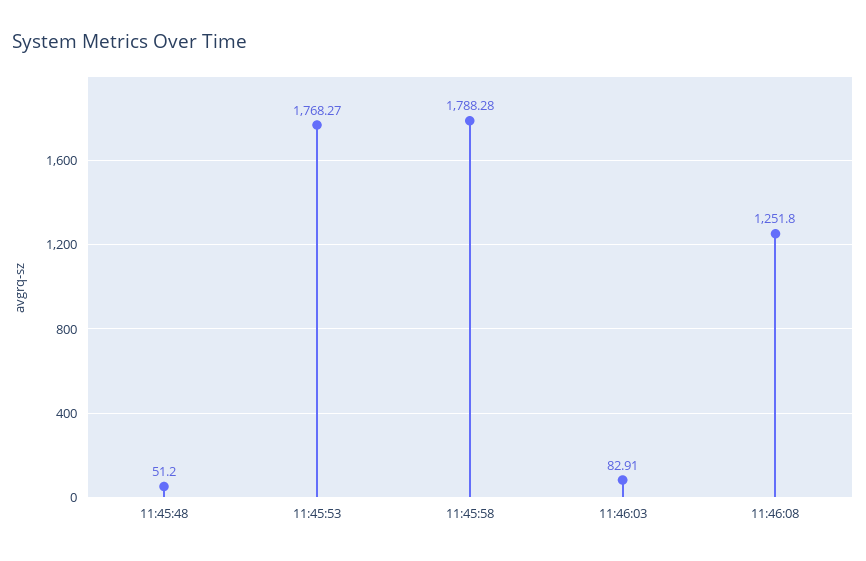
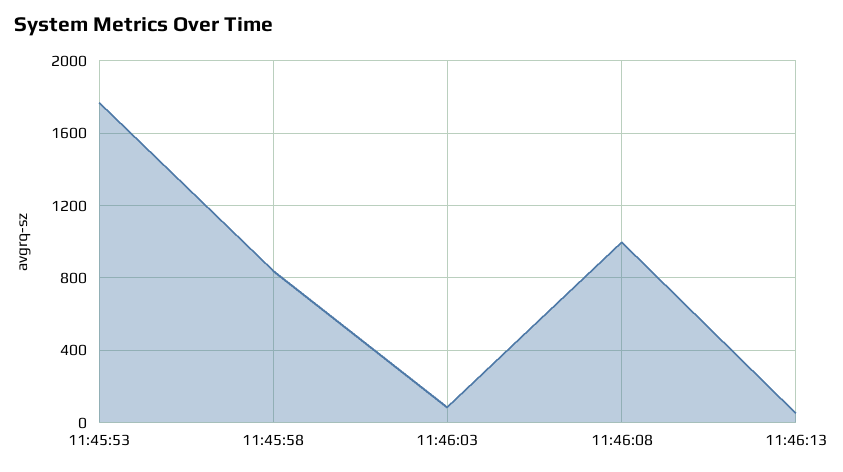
11:45:48: 51.2 -> none
11:45:58: 1788.28 -> 850
11:46:08: 1251.8 -> 1000
11:46:13: none -> 50

